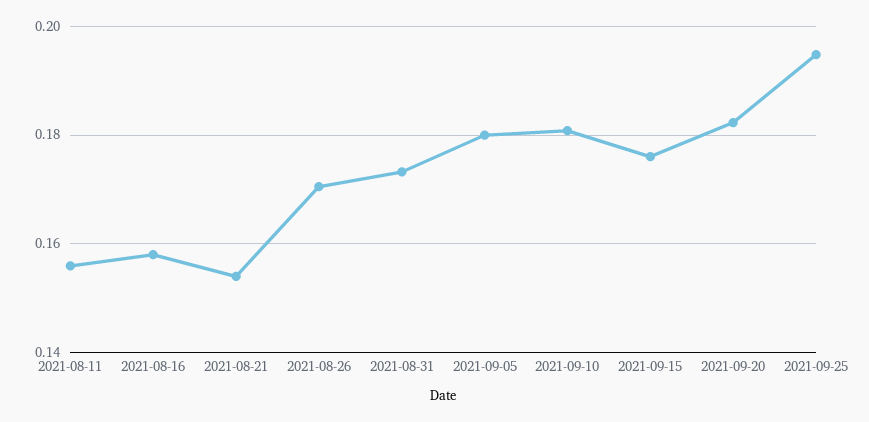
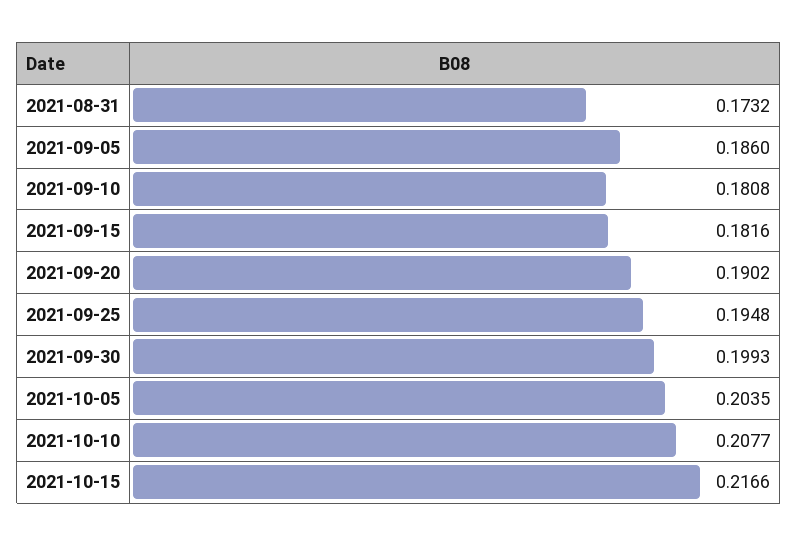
2021-08-11: 0.156 -> none
2021-08-16: 0.158 -> none
2021-08-21: 0.154 -> none
2021-08-26: 0.17 -> none
2021-09-05: 0.18 -> 0.186
2021-09-15: 0.176 -> 0.1816
2021-09-20: 0.182 -> 0.1902
2021-09-30: none -> 0.1993
2021-10-05: none -> 0.2035
2021-10-10: none -> 0.2077
2021-10-15: none -> 0.2166

